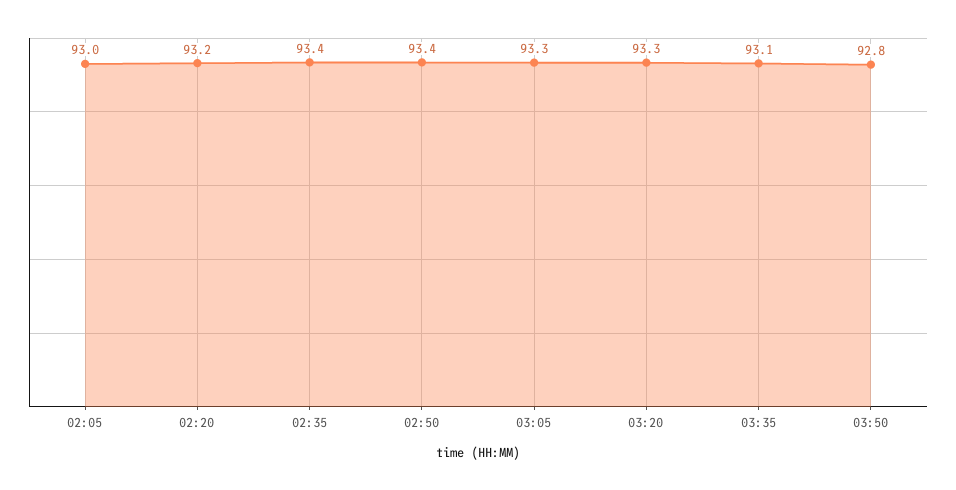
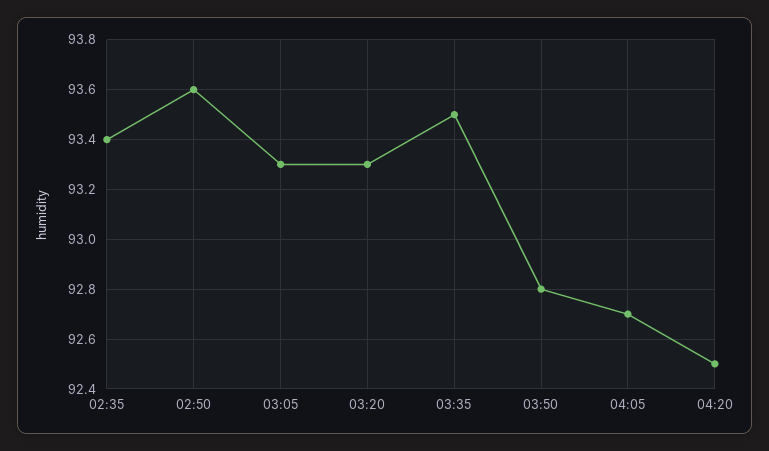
02:05: 93 -> none
02:20: 93.2 -> none
02:50: 93.4 -> 93.6
03:35: 93.1 -> 93.5
04:05: none -> 92.7
04:20: none -> 92.5

